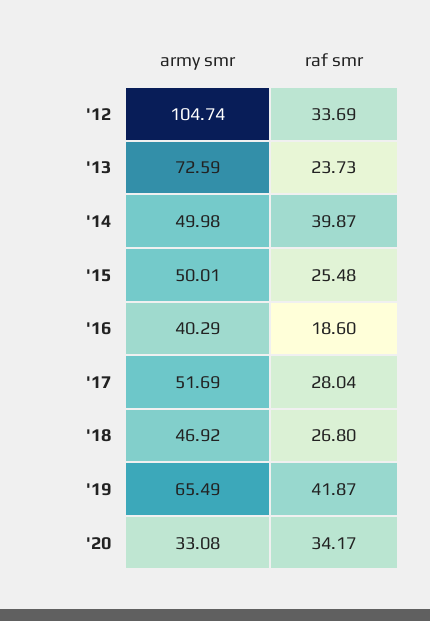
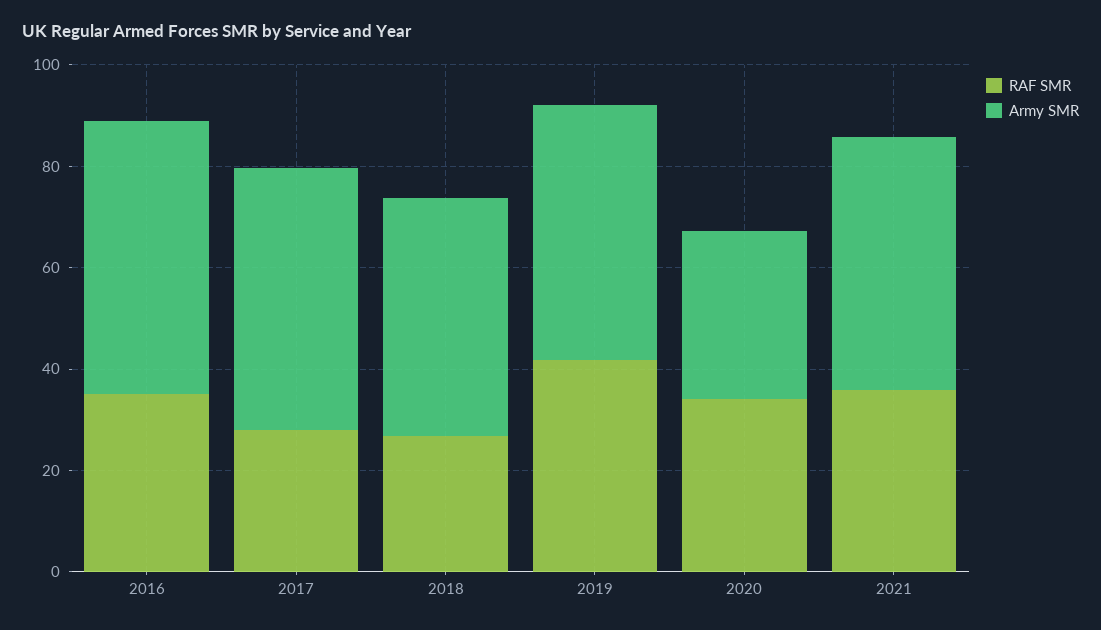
army smr, '12: 104.74 -> none
raf smr, '12: 33.69 -> none
army smr, '13: 72.59 -> none
raf smr, '13: 23.73 -> none
army smr, '14: 49.98 -> none
raf smr, '14: 39.87 -> none
army smr, '15: 50.01 -> none
raf smr, '15: 25.48 -> none
army smr, '16: 40.29 -> 55
raf smr, '16: 18.6 -> 35
army smr, '19: 65.49 -> 50
raf smr, 2021: none -> 35
army smr, 2021: none -> 50

